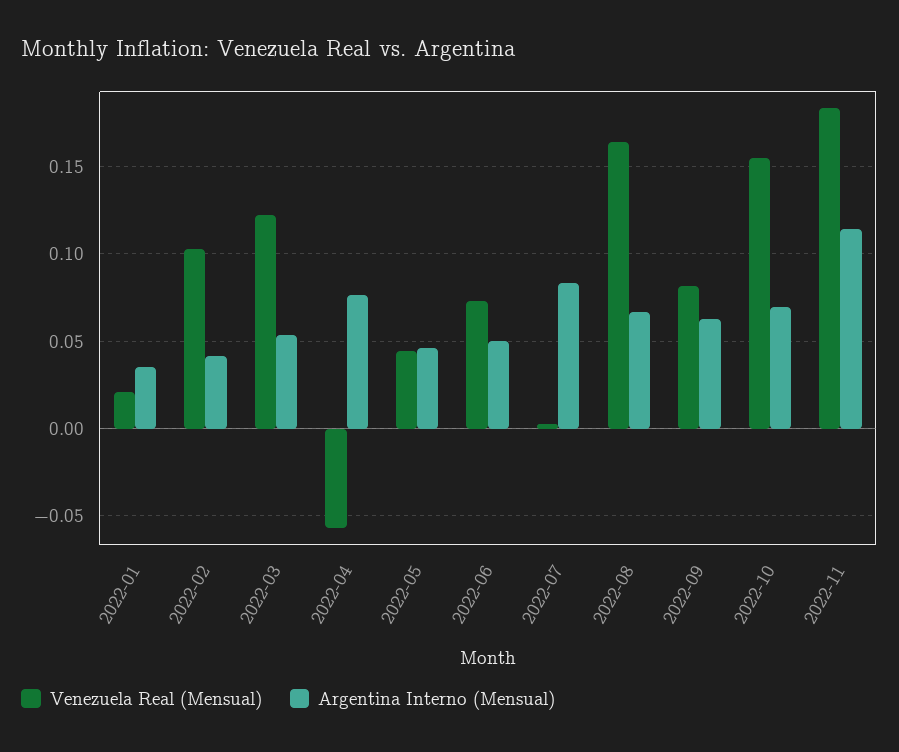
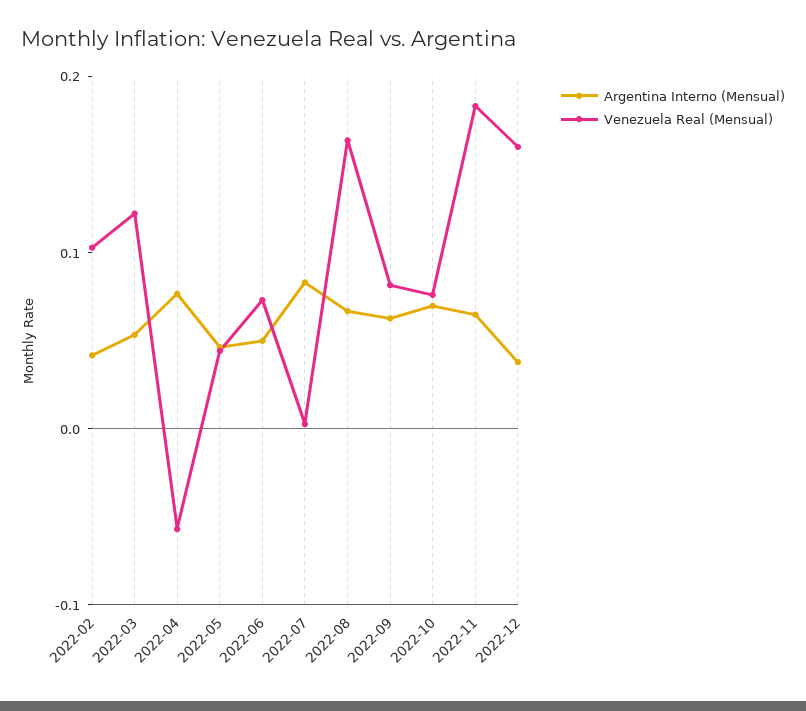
Venezuela Real (Mensual), 2022-01: 0.02 -> none
Argentina Interno (Mensual), 2022-01: 0.035 -> none
Venezuela Real (Mensual), 2022-10: 0.155 -> 0.08
Argentina Interno (Mensual), 2022-11: 0.115 -> 0.06
Argentina Interno (Mensual), 2022-12: none -> 0.04
Venezuela Real (Mensual), 2022-12: none -> 0.16

